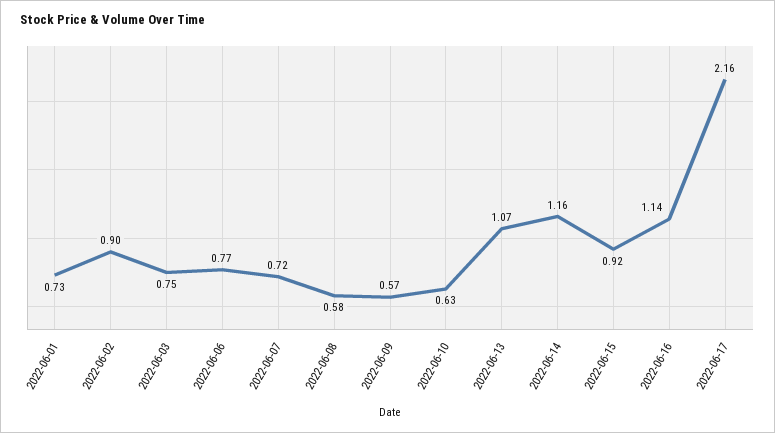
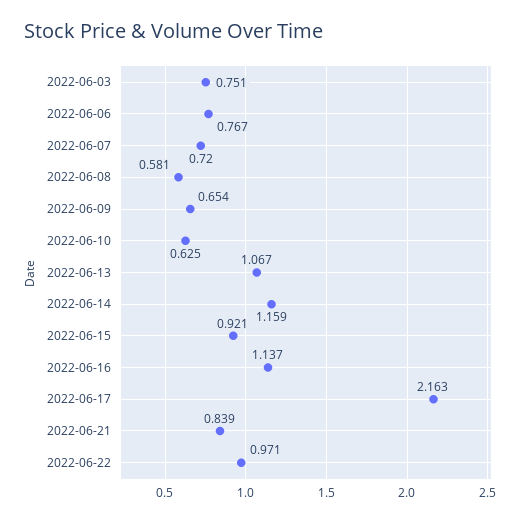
2022-06-01: 0.73 -> none
2022-06-02: 0.9 -> none
2022-06-09: 0.57 -> 0.654
2022-06-21: none -> 0.839
2022-06-22: none -> 0.971

